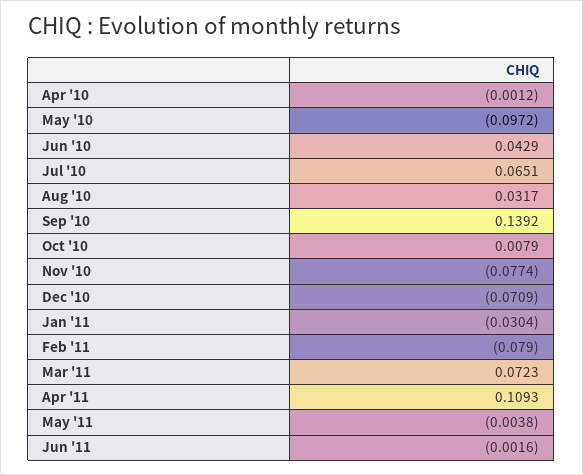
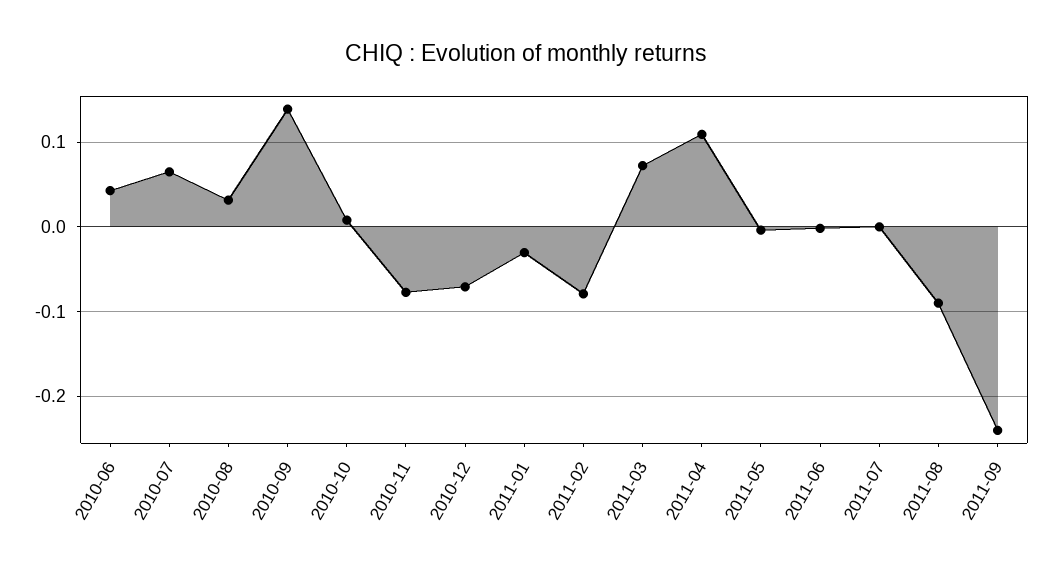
Apr '10: -0.0012 -> none
May '10: -0.0972 -> none
2011-07: none -> 0
2011-08: none -> -0.09
2011-09: none -> -0.24

